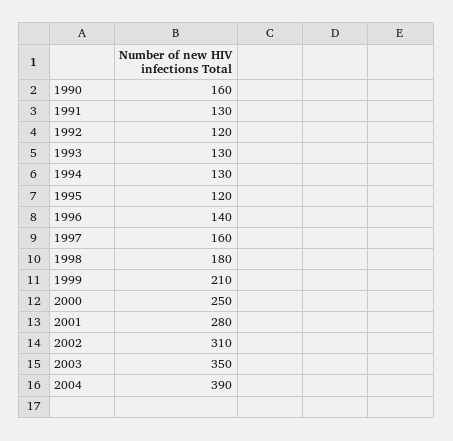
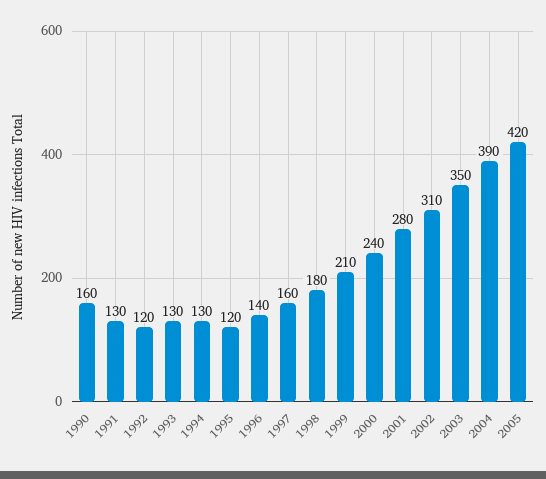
2000: 250 -> 240
2005: none -> 420

